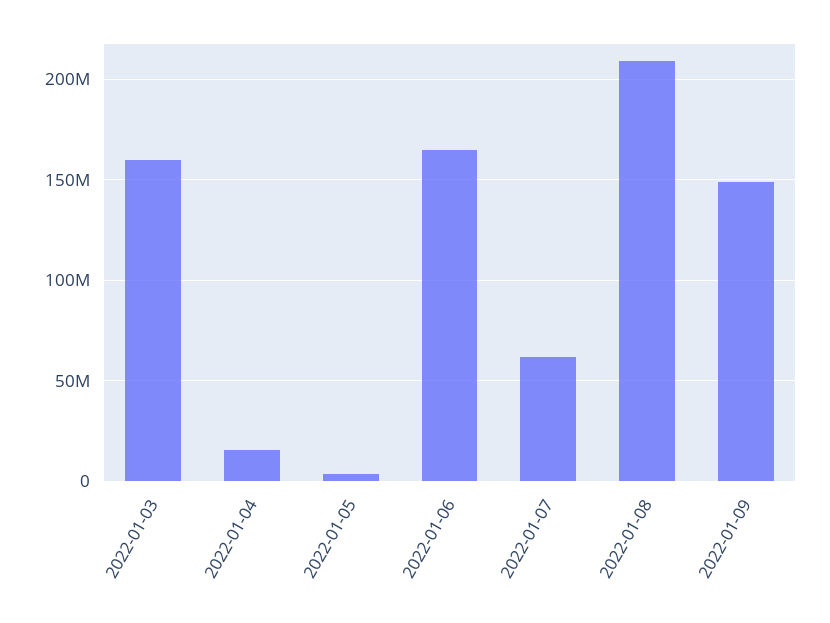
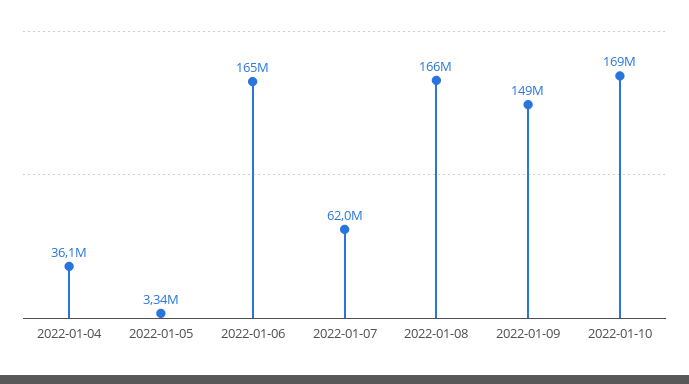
2022-01-03: 160000000 -> none
2022-01-04: 15000000 -> 36100000
2022-01-08: 210000000 -> 166000000
2022-01-10: none -> 169000000

